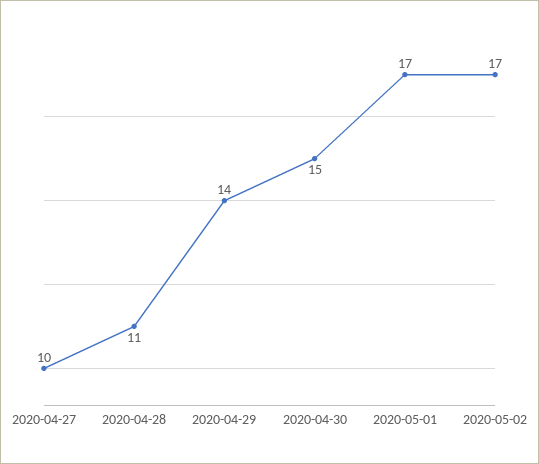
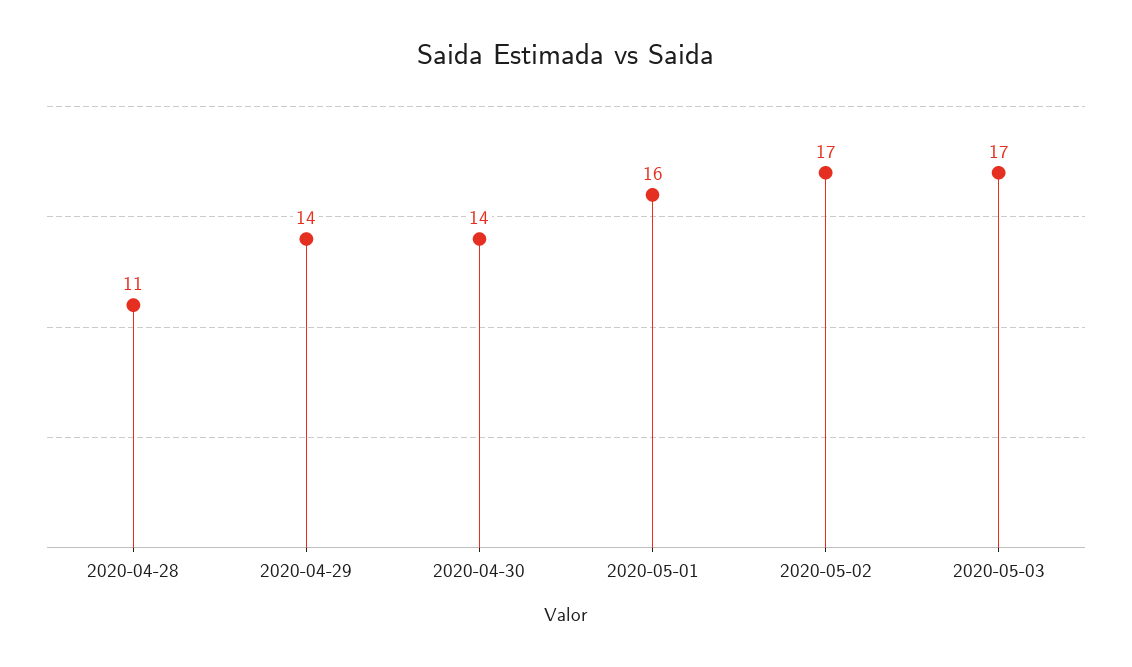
2020-04-27: 10 -> none
2020-04-30: 15 -> 14
2020-05-01: 17 -> 16
2020-05-03: none -> 17

